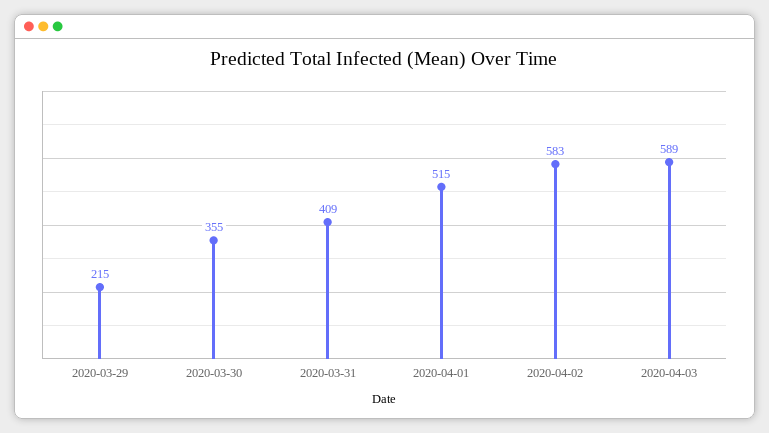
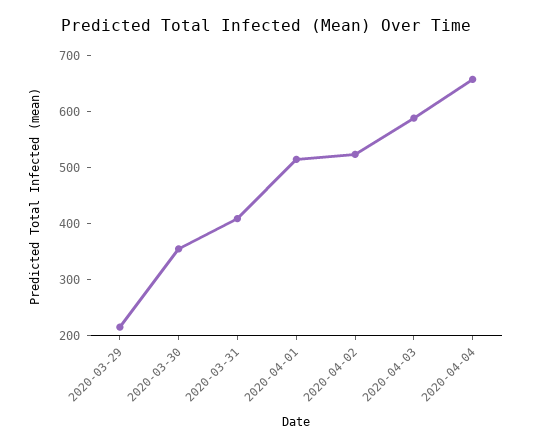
2020-04-02: 583 -> 520
2020-04-04: none -> 660

